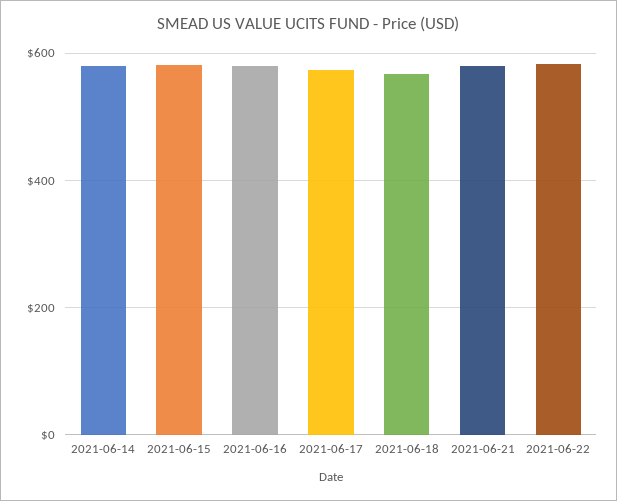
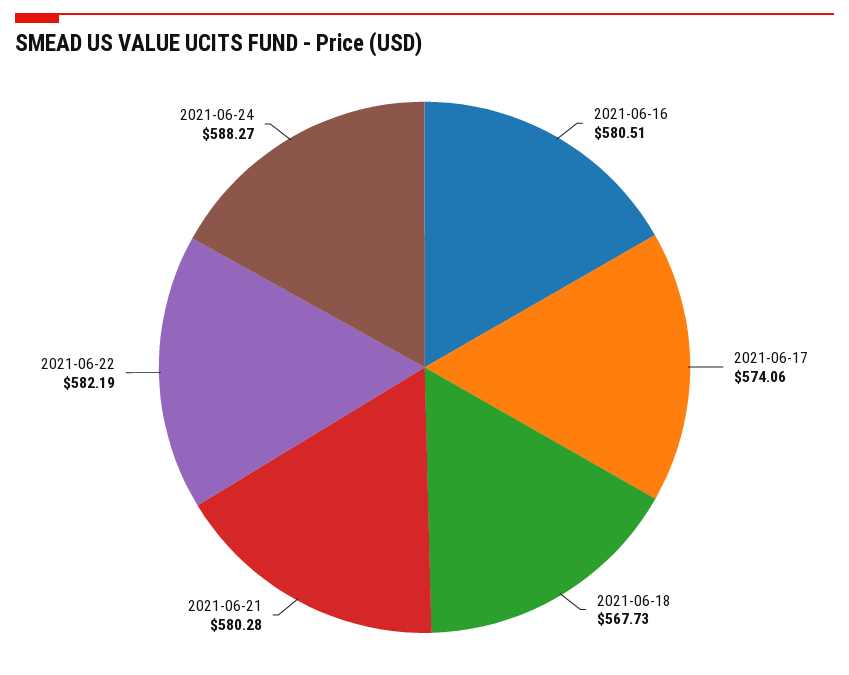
2021-06-14: 580 -> none
2021-06-15: 580 -> none
2021-06-24: none -> 588.27

